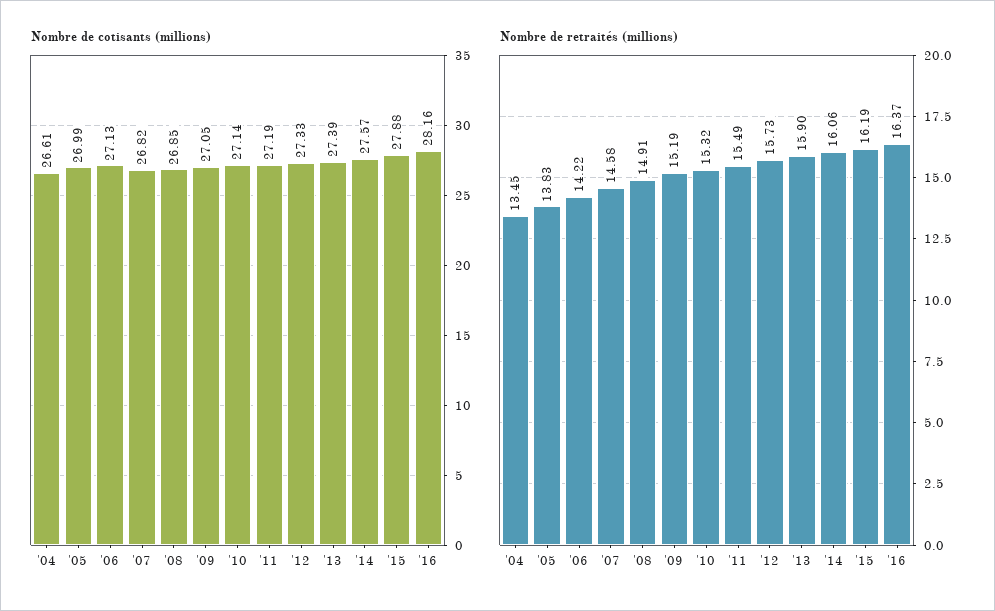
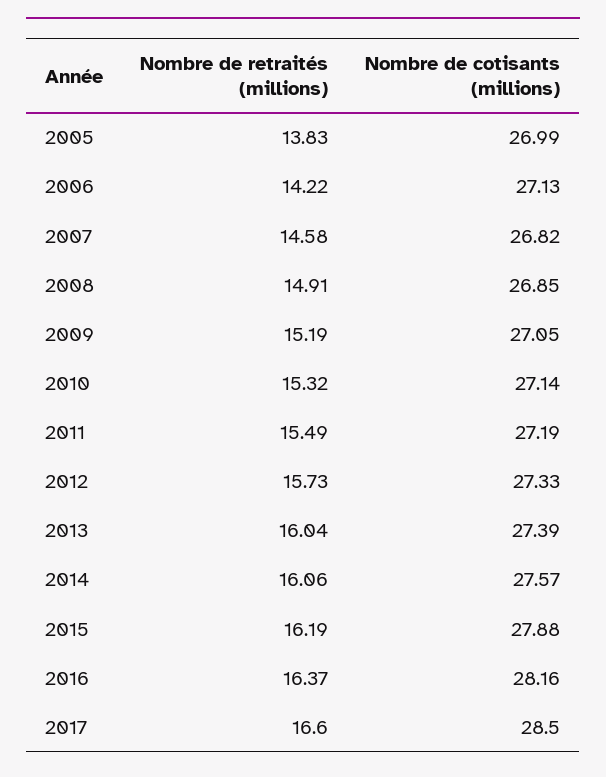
Nombre de cotisants (millions), '04: 26.61 -> none
Nombre de retraités (millions), '04: 13.45 -> none
Nombre de retraités (millions), '13: 15.9 -> 16.04
Nombre de retraités (millions), 2017: none -> 16.6
Nombre de cotisants (millions), 2017: none -> 28.5

